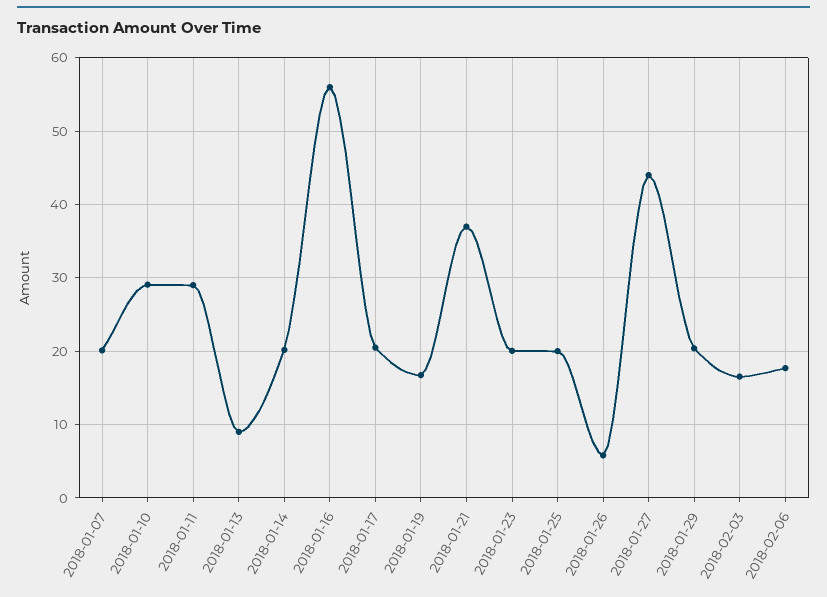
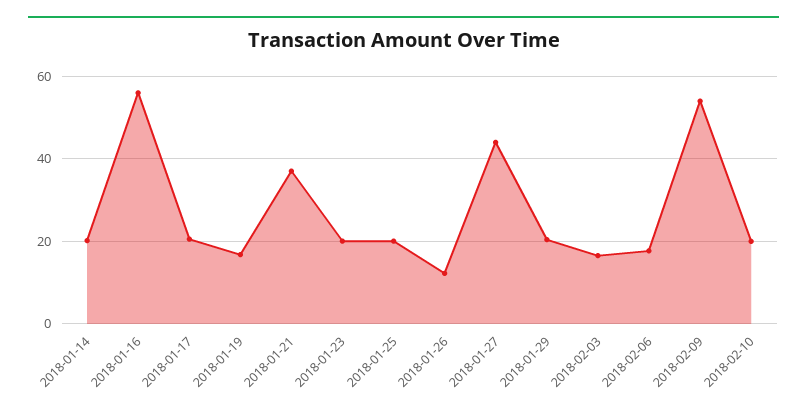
2018-01-07: 20 -> none
2018-01-10: 29 -> none
2018-01-11: 29 -> none
2018-01-13: 9 -> none
2018-01-26: 6 -> 12
2018-02-09: none -> 54
2018-02-10: none -> 20

